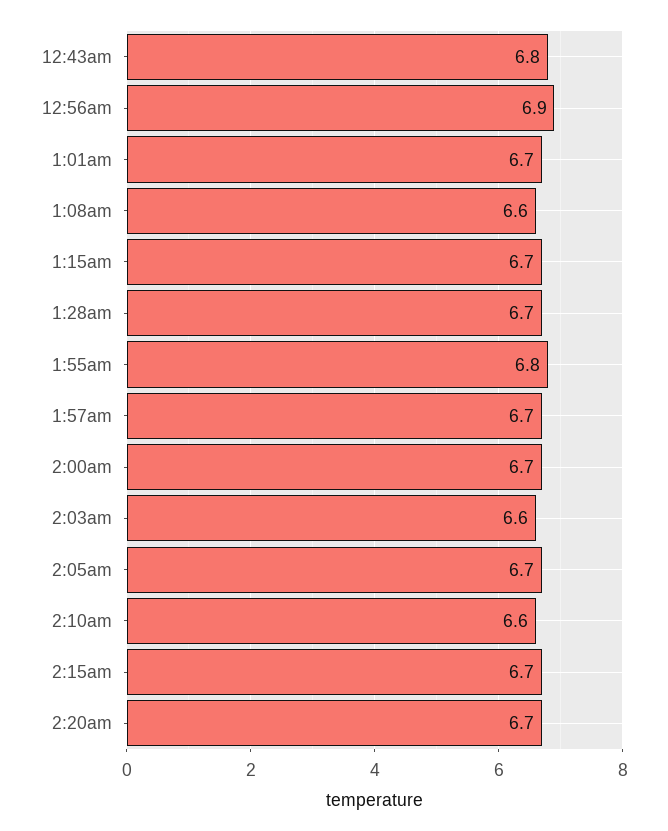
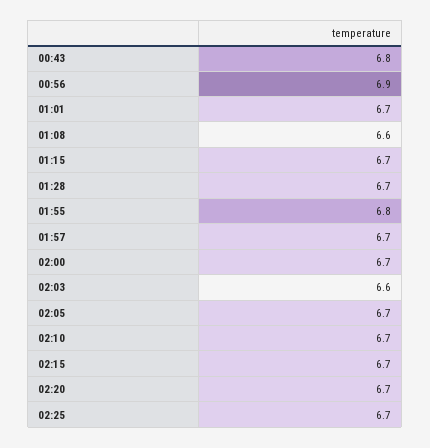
2:10am: 6.6 -> 6.7
02:25: none -> 6.7

